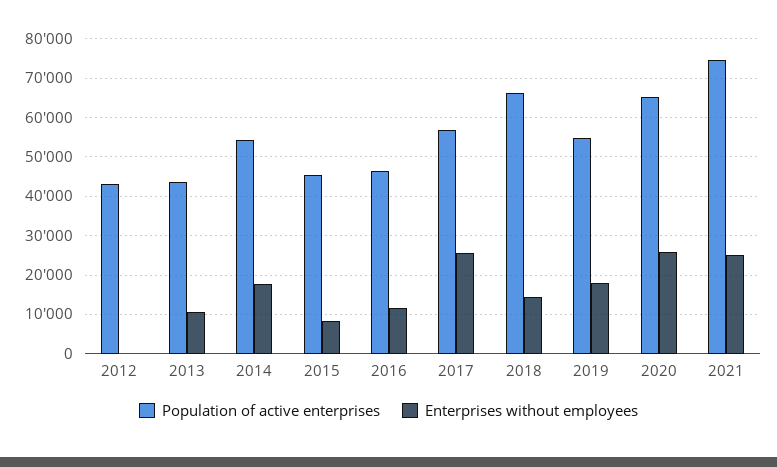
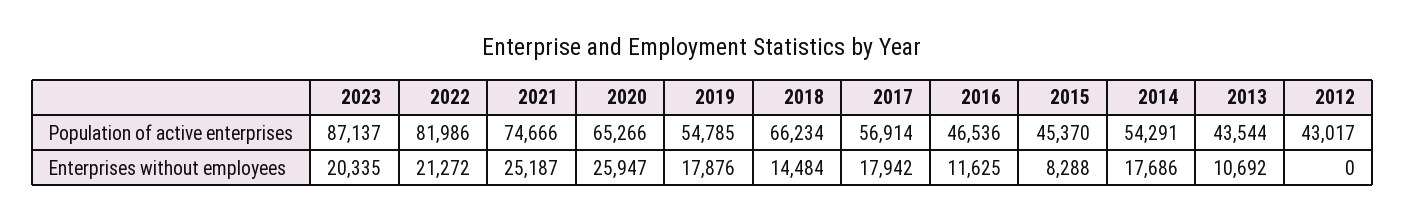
Enterprises without employees, 2017: 26000 -> 17942
Population of active enterprises, 2023: none -> 87137
Population of active enterprises, 2022: none -> 81986
Enterprises without employees, 2023: none -> 20335
Enterprises without employees, 2022: none -> 21272

